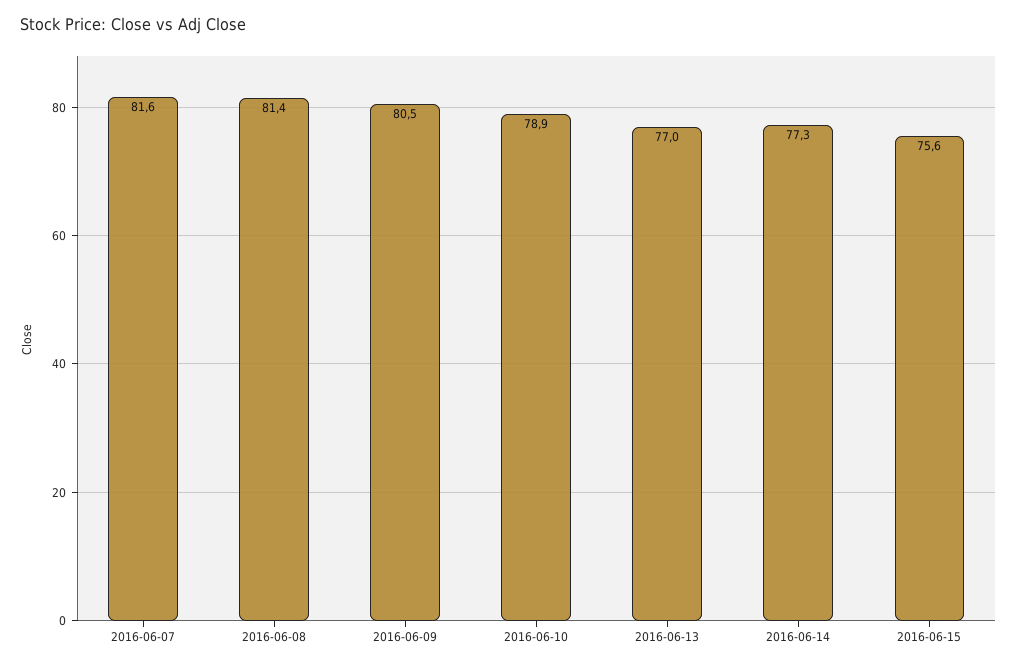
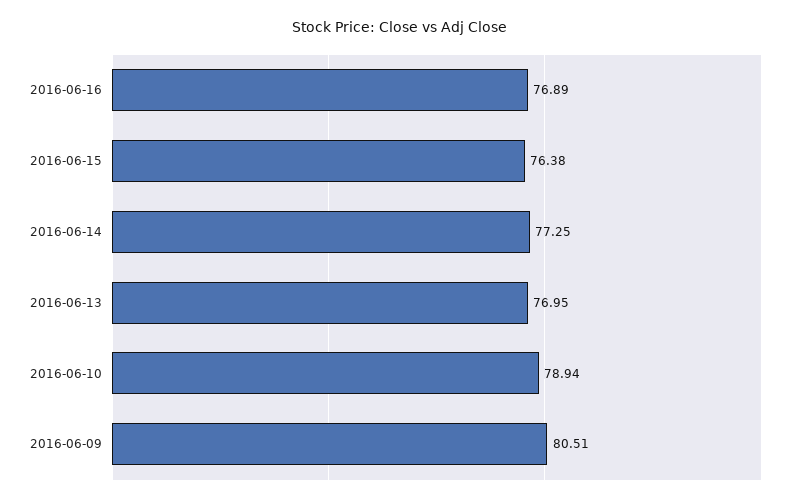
2016-06-07: 81.6 -> none
2016-06-08: 81.4 -> none
2016-06-15: 75.6 -> 76.38
2016-06-16: none -> 76.89

